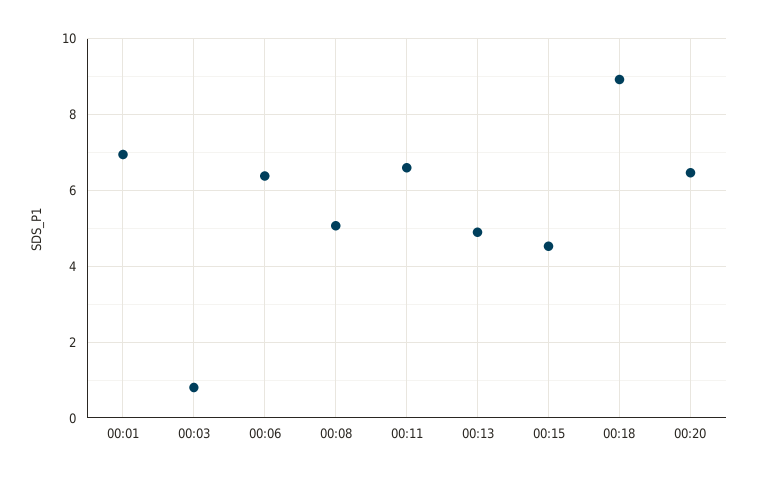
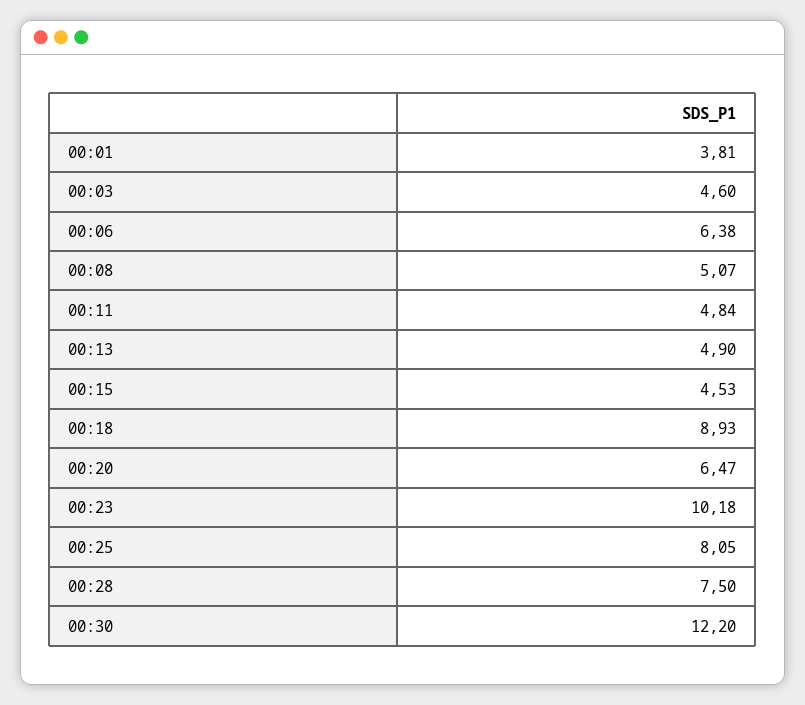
00:01: 7 -> 3.81
00:03: 0.8 -> 4.6
00:11: 6.6 -> 4.84
00:23: none -> 10.18
00:25: none -> 8.05
00:28: none -> 7.5
00:30: none -> 12.2

